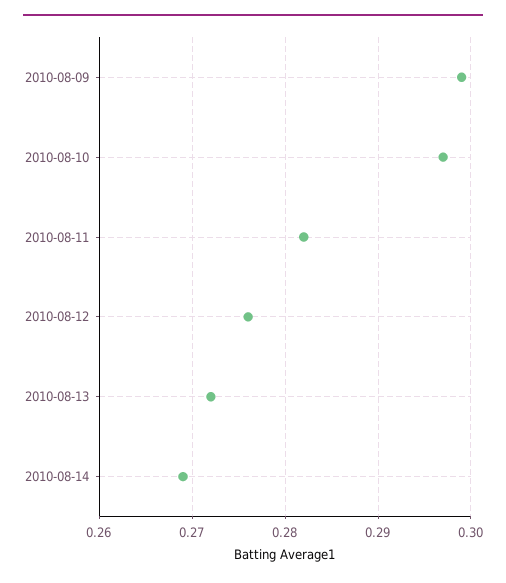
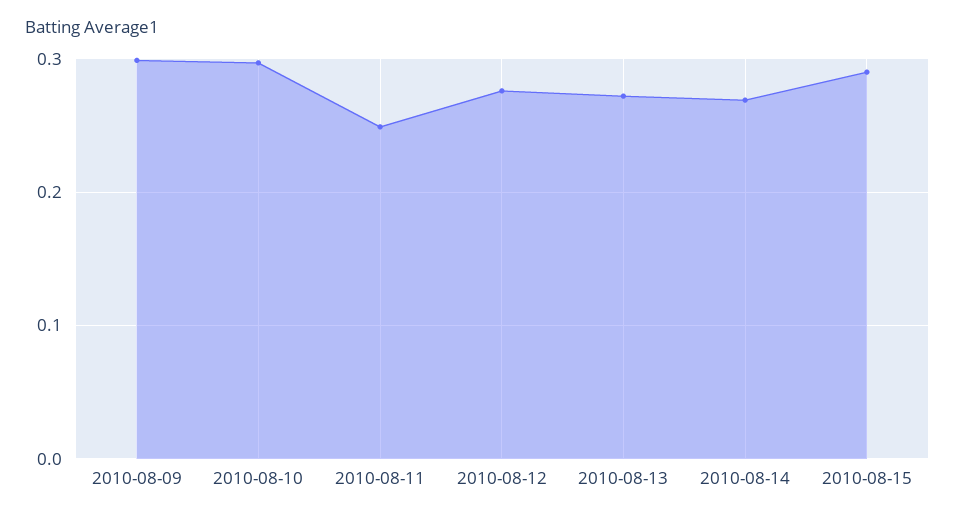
2010-08-11: 0.282 -> 0.25
2010-08-15: none -> 0.29

